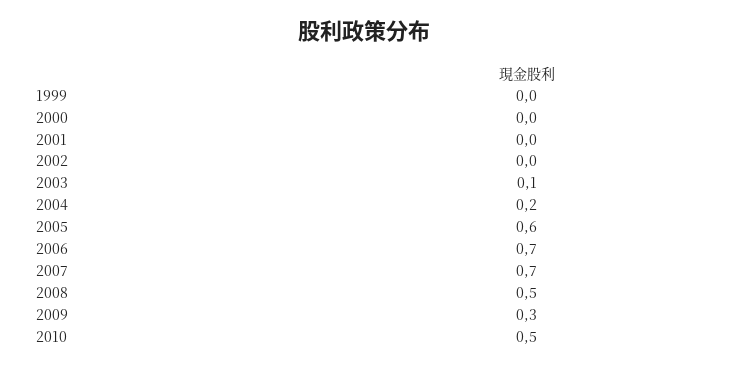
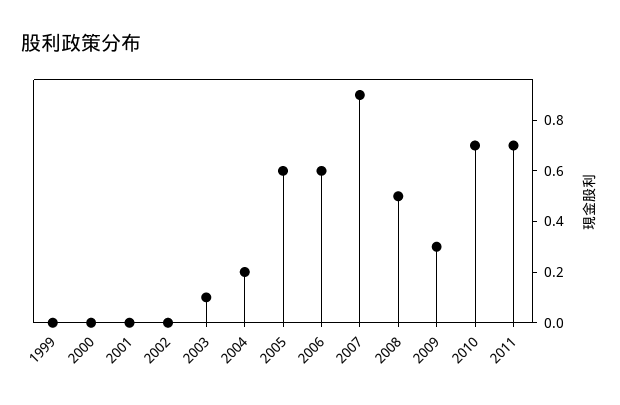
2006: 0.7 -> 0.6
2007: 0.7 -> 0.9
2010: 0.5 -> 0.7
2011: none -> 0.7

